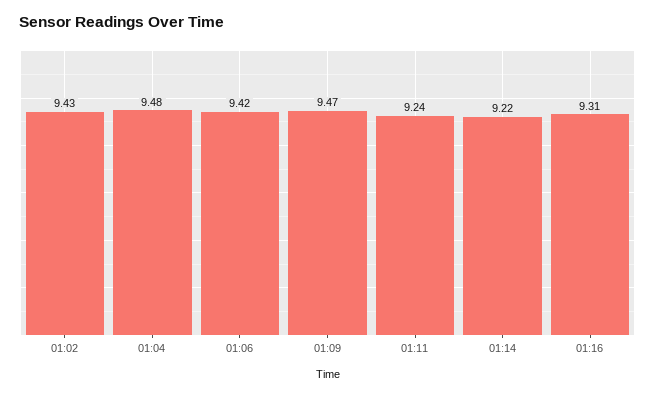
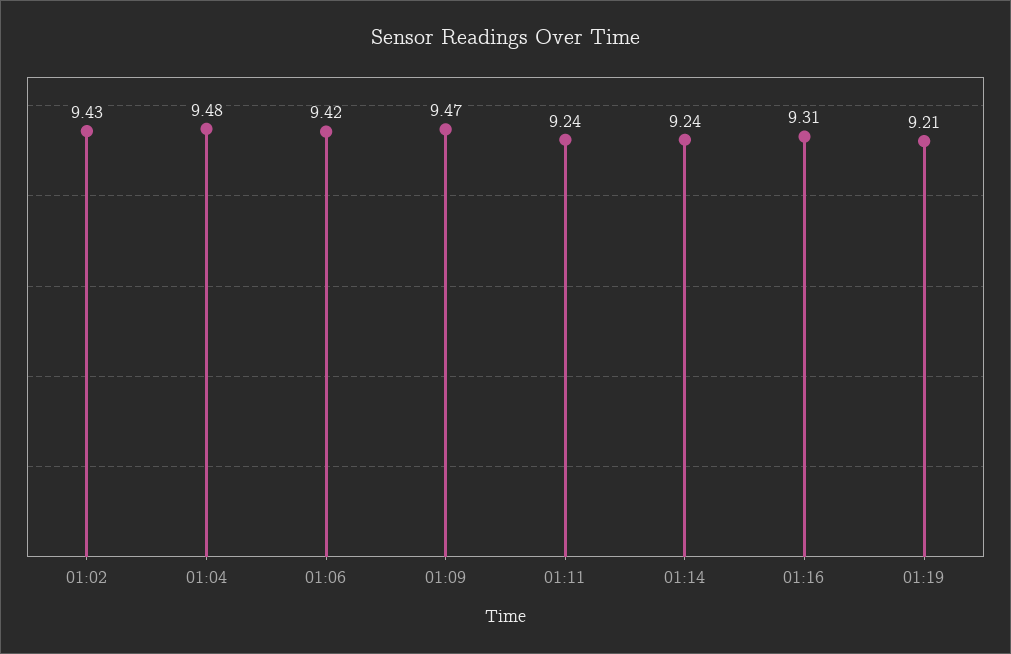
01:14: 9.22 -> 9.24
01:19: none -> 9.21

